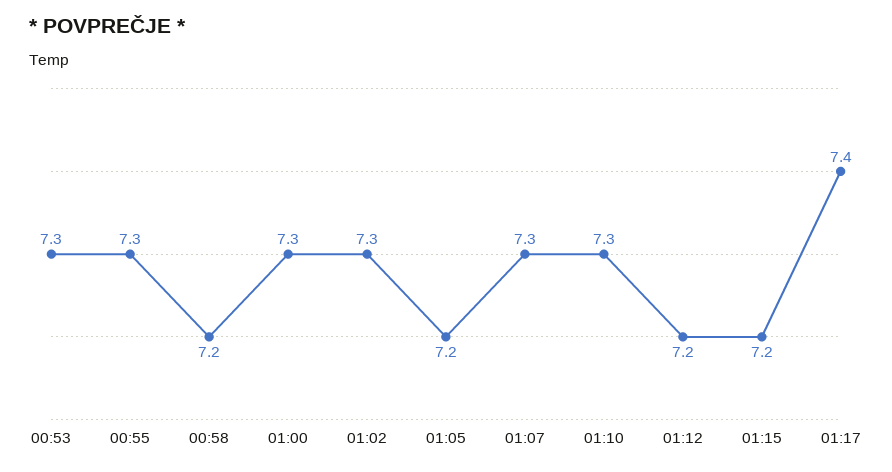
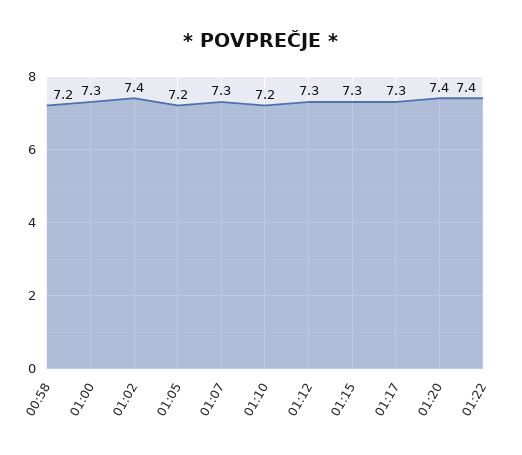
00:53: 7.3 -> none
00:55: 7.3 -> none
01:02: 7.3 -> 7.4
01:10: 7.3 -> 7.2
01:12: 7.2 -> 7.3
01:15: 7.2 -> 7.3
01:17: 7.4 -> 7.3
01:20: none -> 7.4
01:22: none -> 7.4

